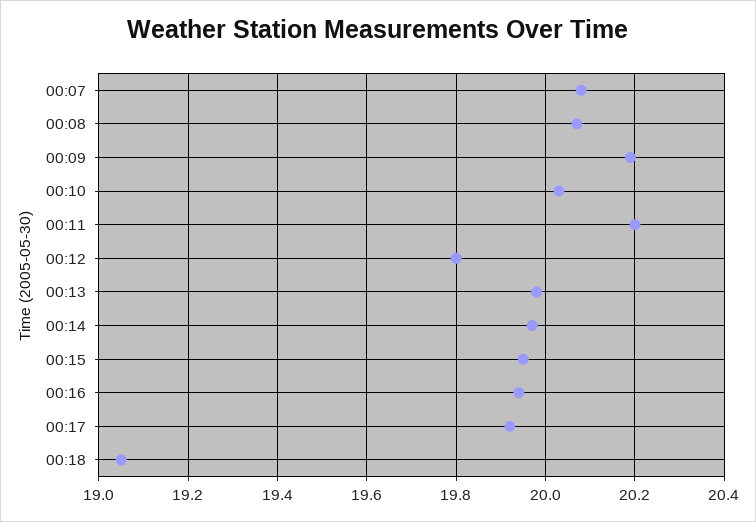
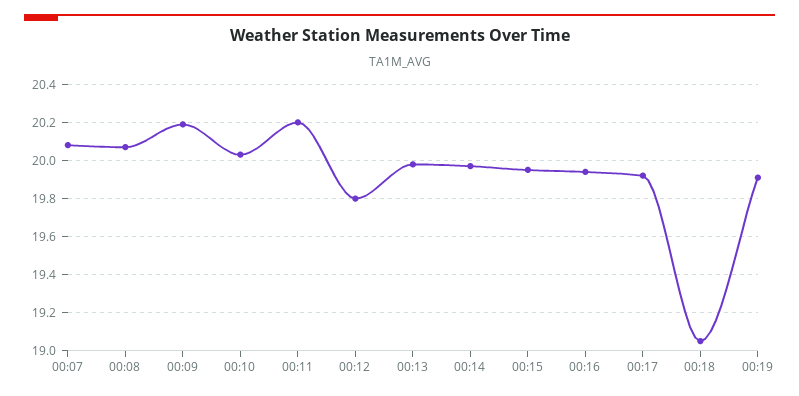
00:19: none -> 19.9

